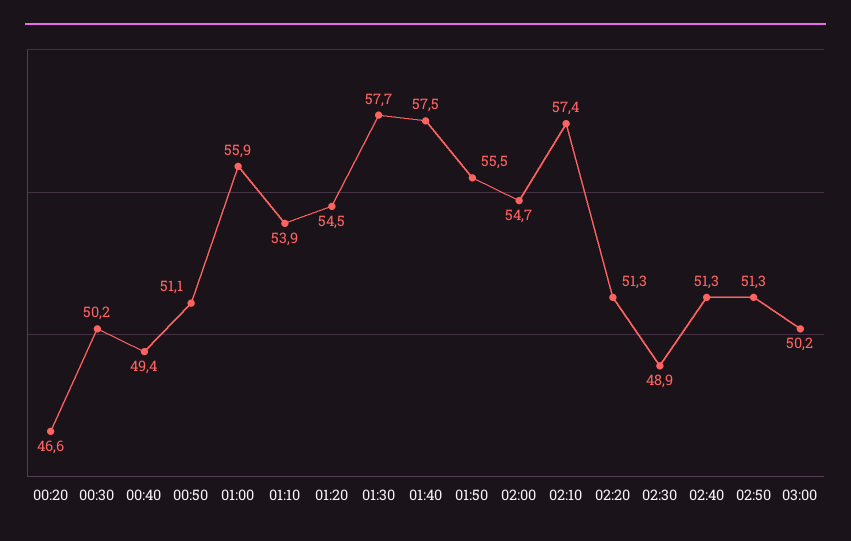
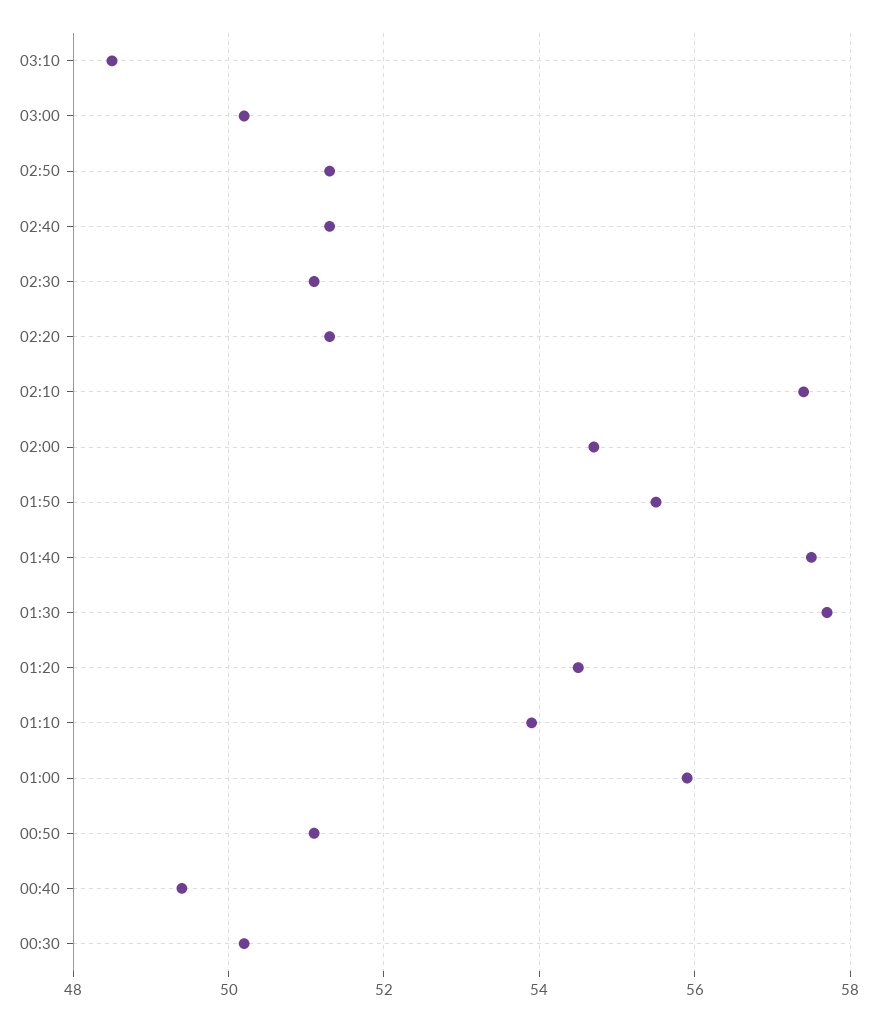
00:20: 46.6 -> none
02:30: 48.9 -> 51
03:10: none -> 48.5

